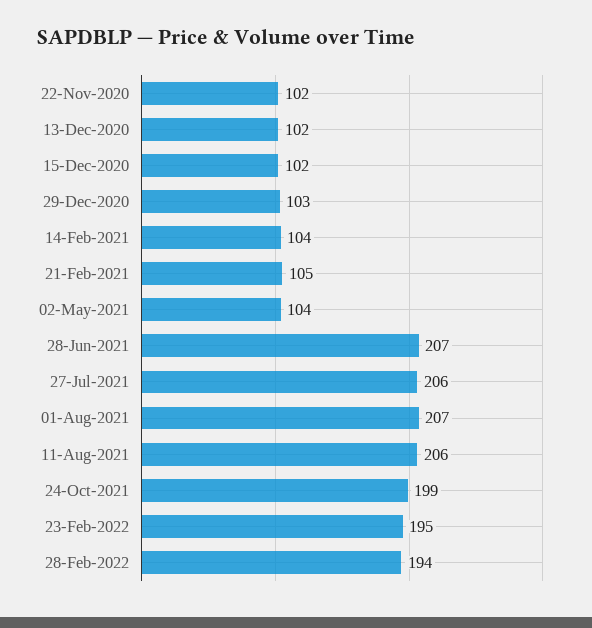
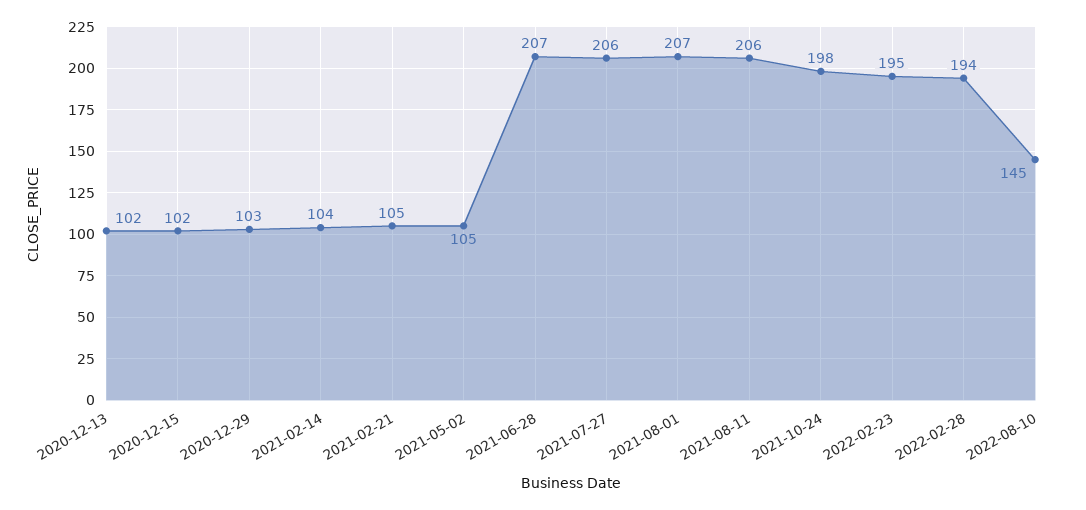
22-Nov-2020: 102 -> none
02-May-2021: 104 -> 105
24-Oct-2021: 199 -> 198
2022-08-10: none -> 145

